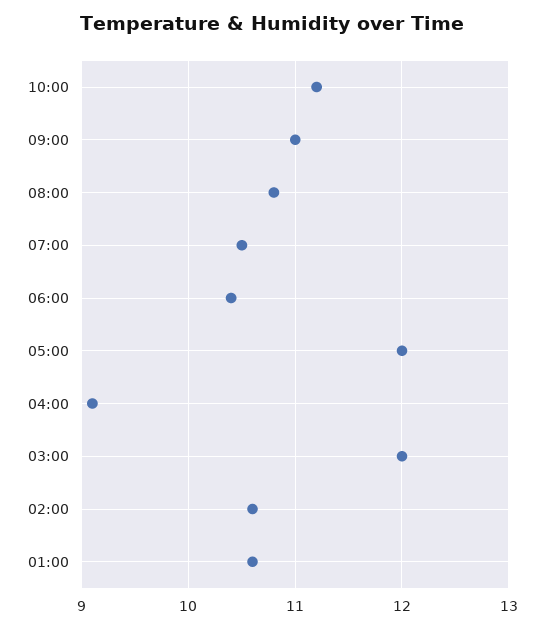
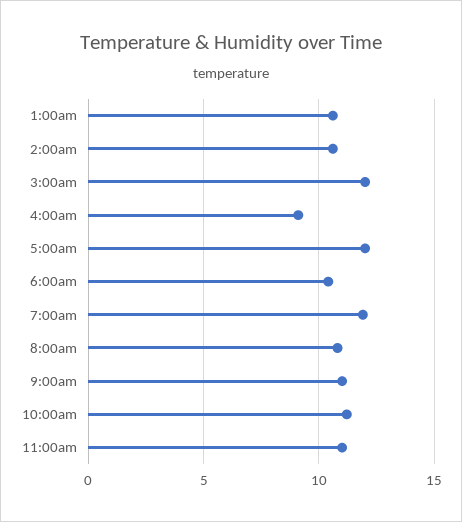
07:00: 10.5 -> 12
11:00am: none -> 11

